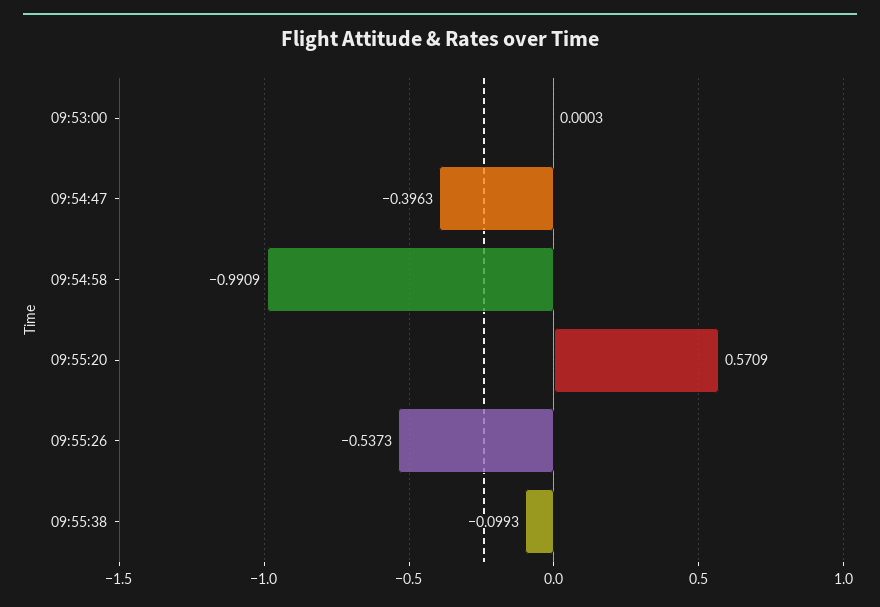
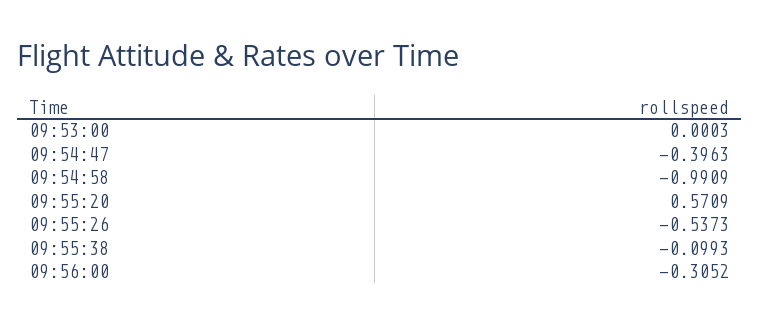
09:56:00: none -> -0.3052

